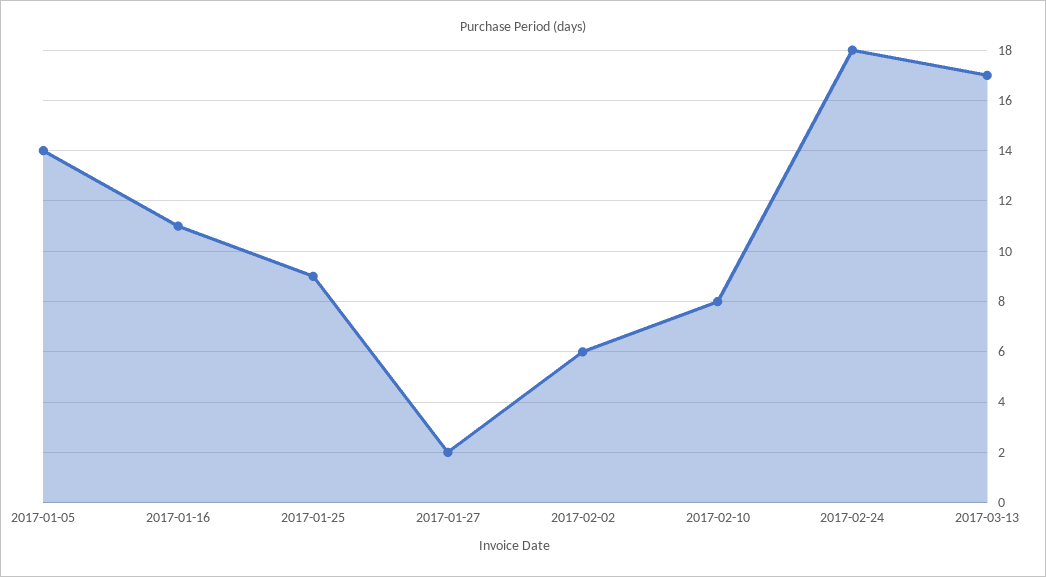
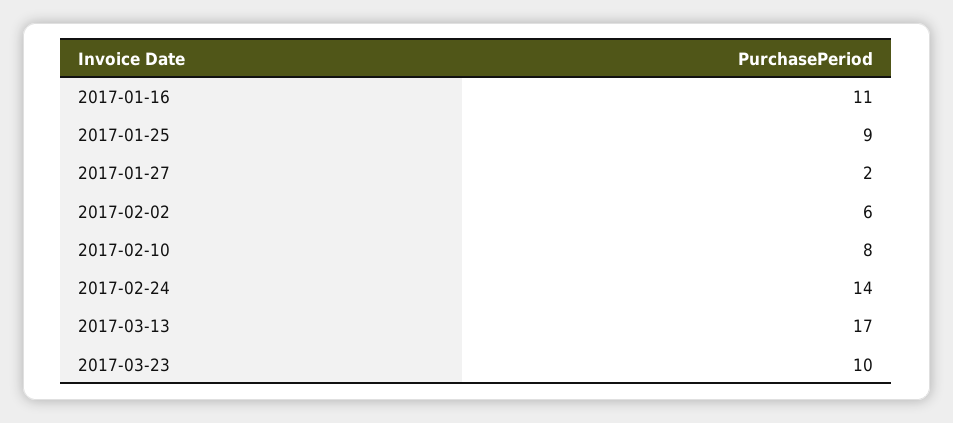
2017-01-05: 14 -> none
2017-02-24: 18 -> 14
2017-03-23: none -> 10

